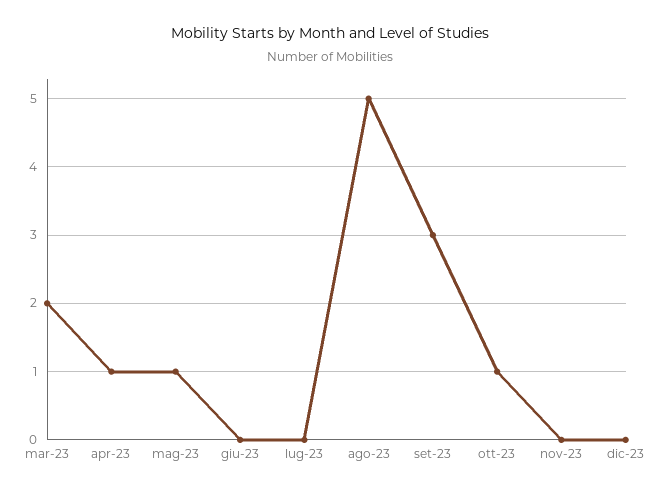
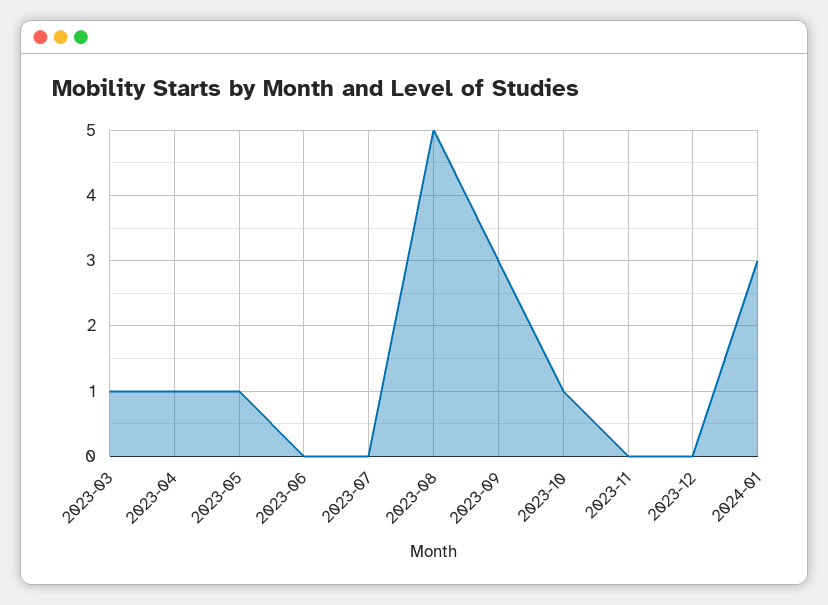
mar-23: 2 -> 1
2024-01: none -> 3

